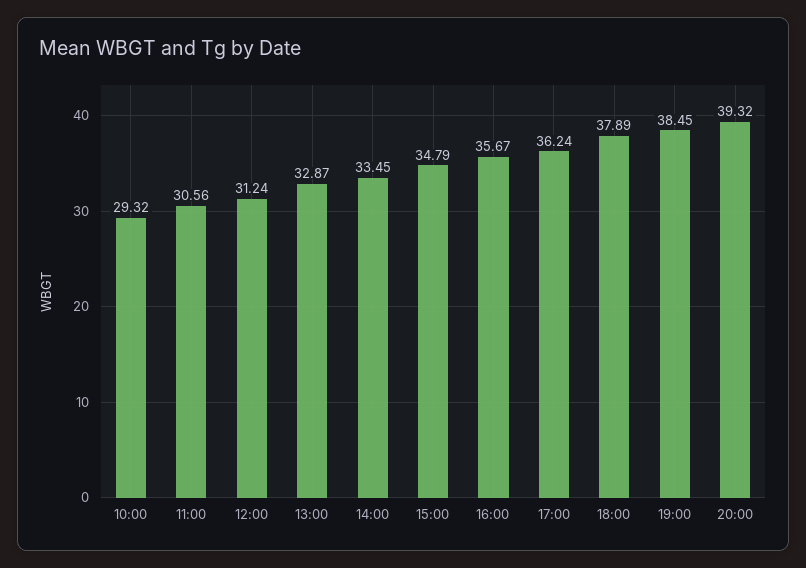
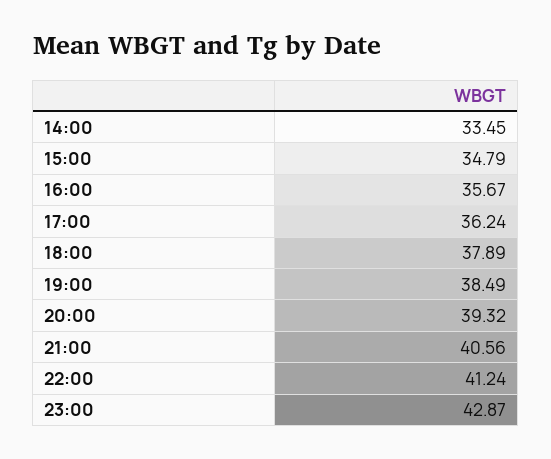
10:00: 29.32 -> none
11:00: 30.56 -> none
12:00: 31.24 -> none
13:00: 32.87 -> none
19:00: 38.45 -> 38.49
21:00: none -> 40.56
22:00: none -> 41.24
23:00: none -> 42.87

